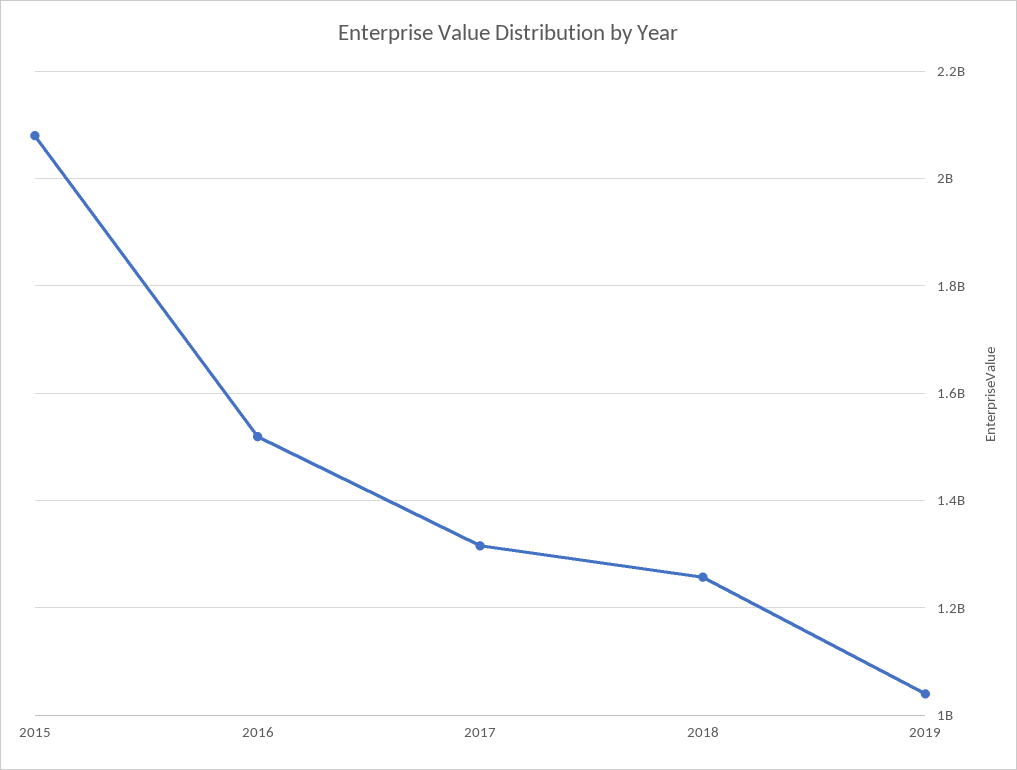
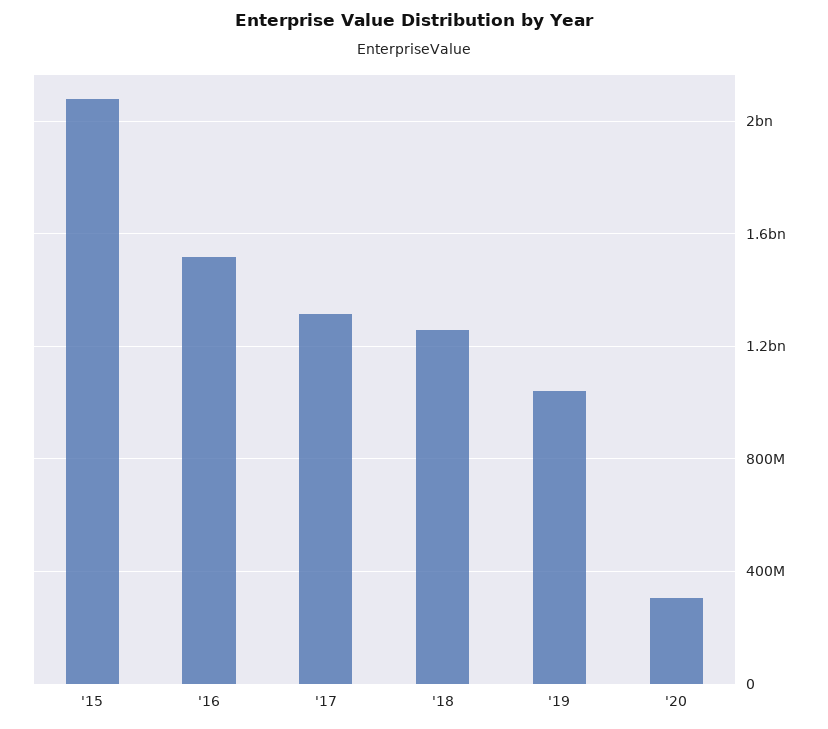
'20: none -> 300000000

